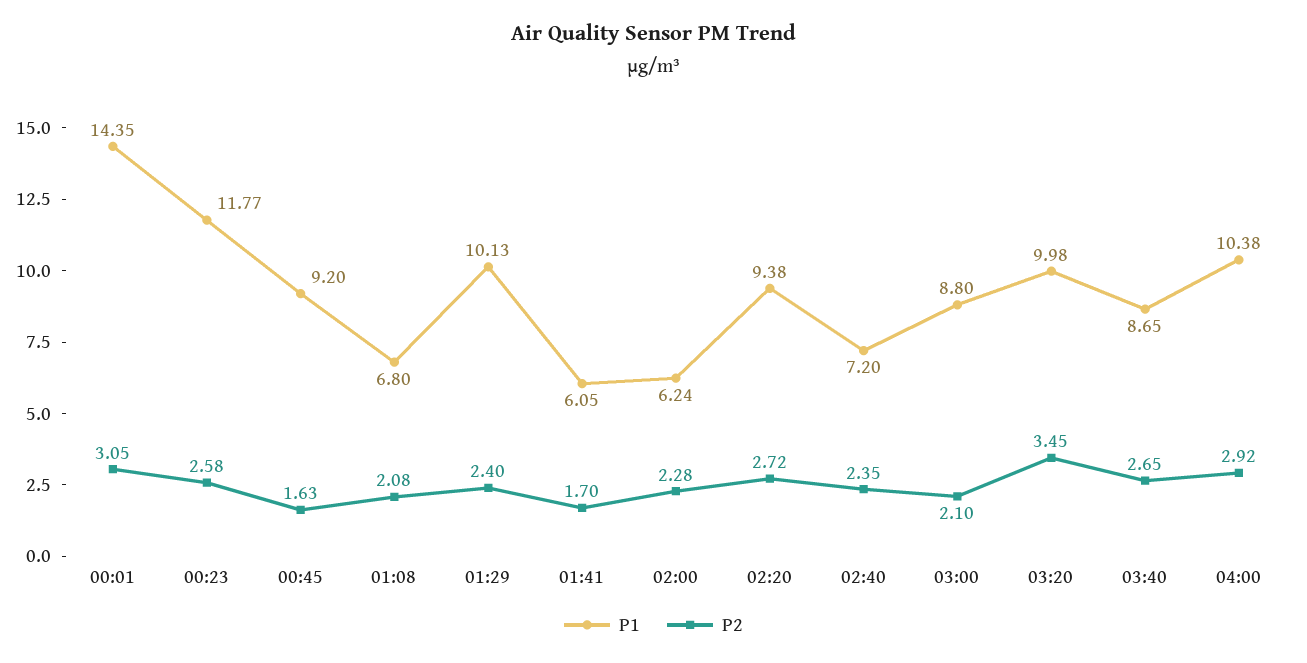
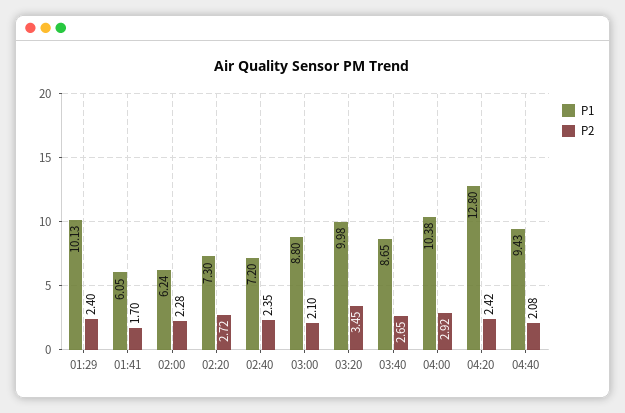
P1, 00:01: 14.35 -> none
P2, 00:01: 3.05 -> none
P1, 00:23: 11.77 -> none
P2, 00:23: 2.58 -> none
P1, 00:45: 9.2 -> none
P2, 00:45: 1.63 -> none
P1, 01:08: 6.8 -> none
P2, 01:08: 2.08 -> none
P1, 02:20: 9.38 -> 7.3
P1, 04:20: none -> 12.8
P2, 04:20: none -> 2.42
P1, 04:40: none -> 9.43
P2, 04:40: none -> 2.08

